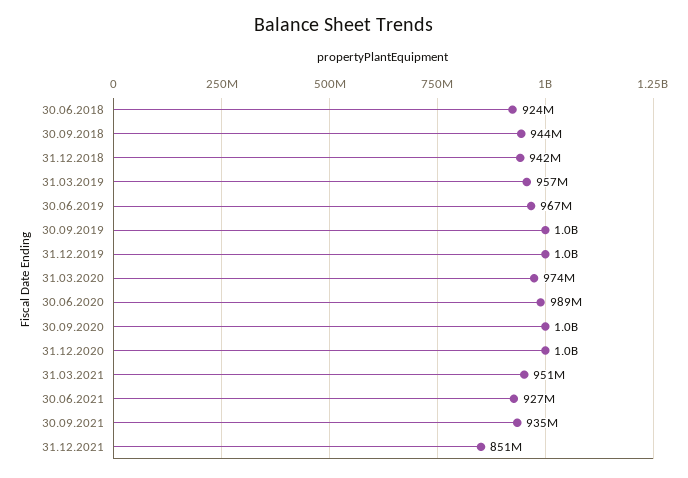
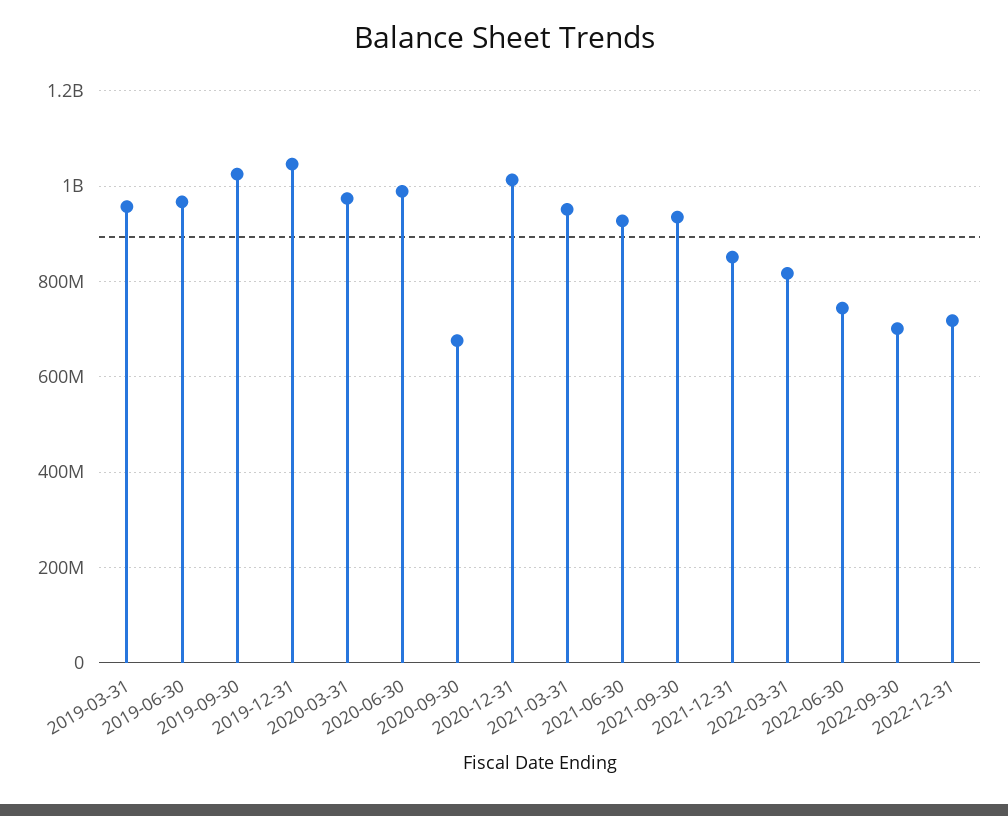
30.06.2018: 924000000 -> none
30.09.2018: 944000000 -> none
31.12.2018: 942000000 -> none
30.09.2020: 1000000000 -> 680000000
2022-03-31: none -> 820000000
2022-06-30: none -> 740000000
2022-09-30: none -> 700000000
2022-12-31: none -> 720000000

